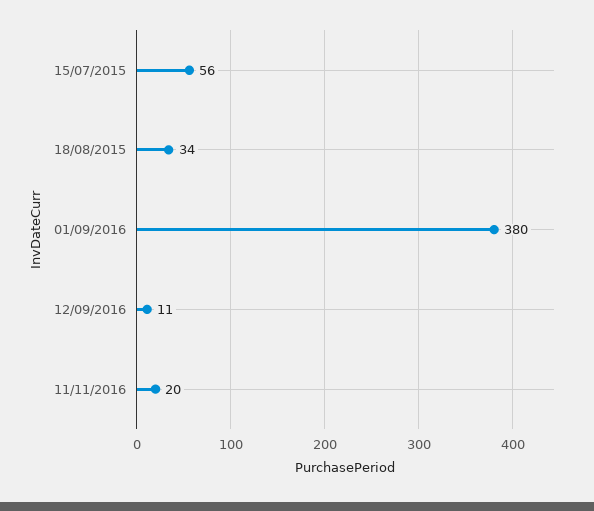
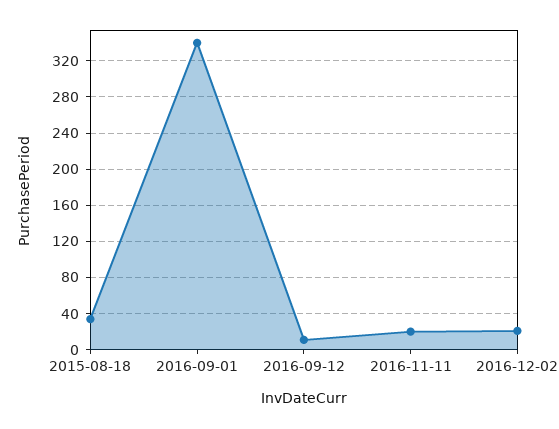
15/07/2015: 56 -> none
01/09/2016: 380 -> 340
2016-12-02: none -> 20

